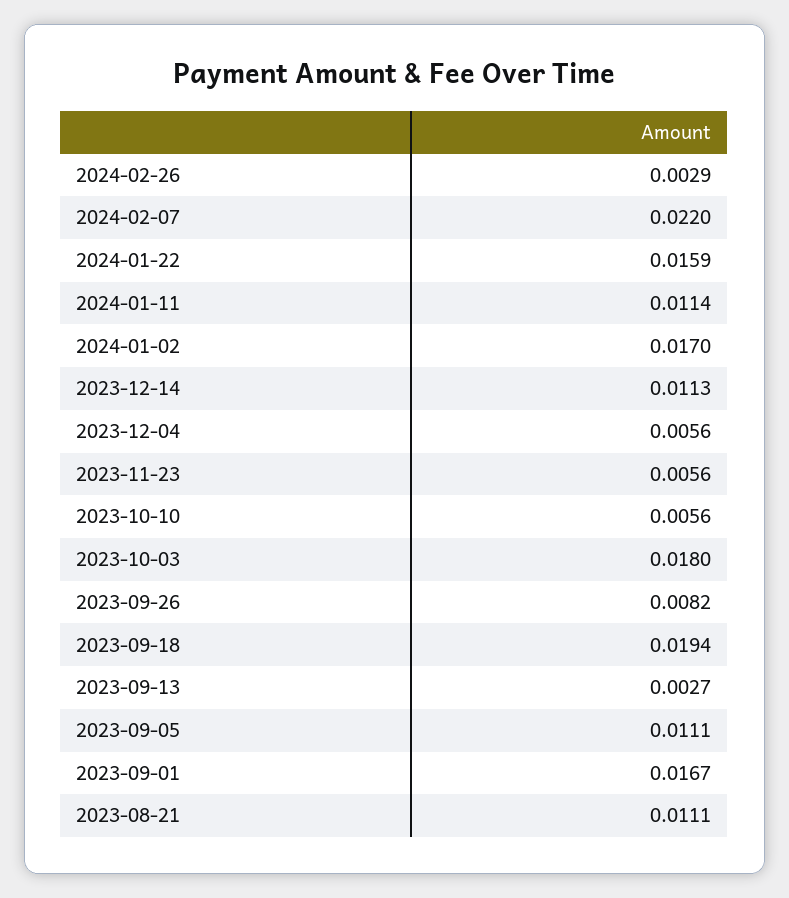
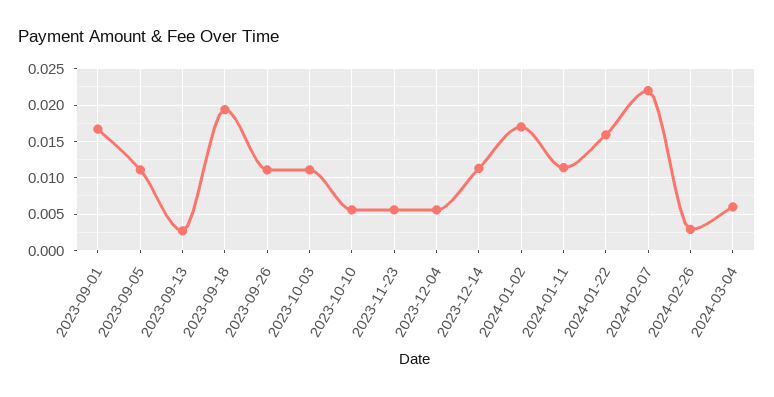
2023-10-03: 0.018 -> 0.011
2023-09-26: 0.0082 -> 0.011
2023-08-21: 0.0111 -> none
2024-03-04: none -> 0.006

